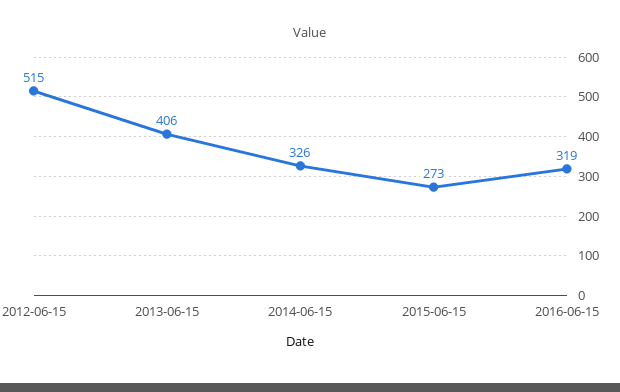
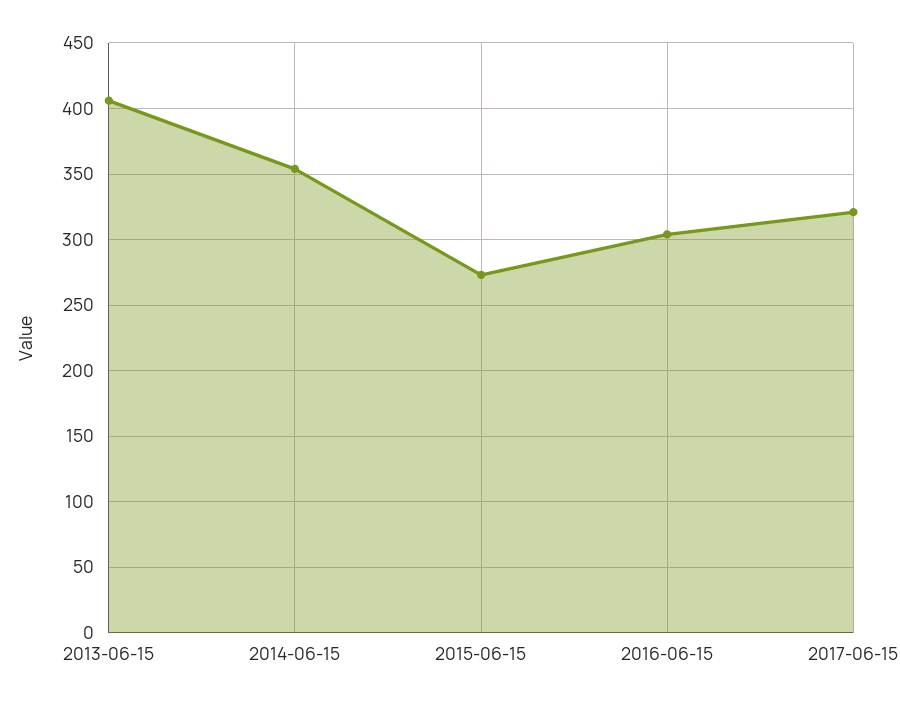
2012-06-15: 515 -> none
2014-06-15: 326 -> 355
2016-06-15: 319 -> 305
2017-06-15: none -> 320

